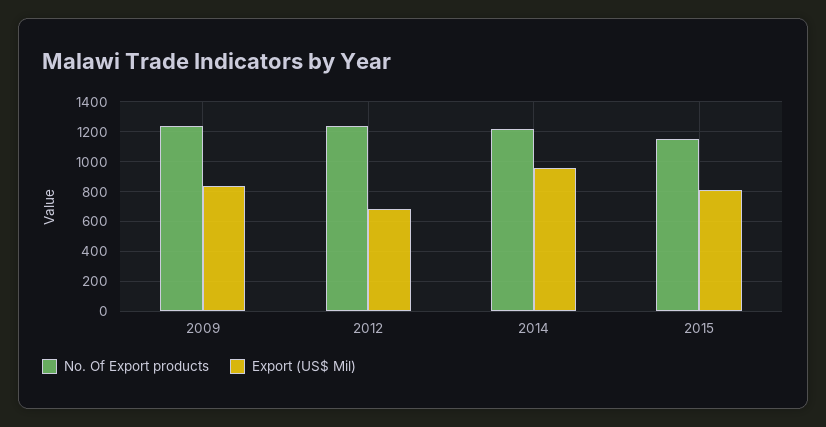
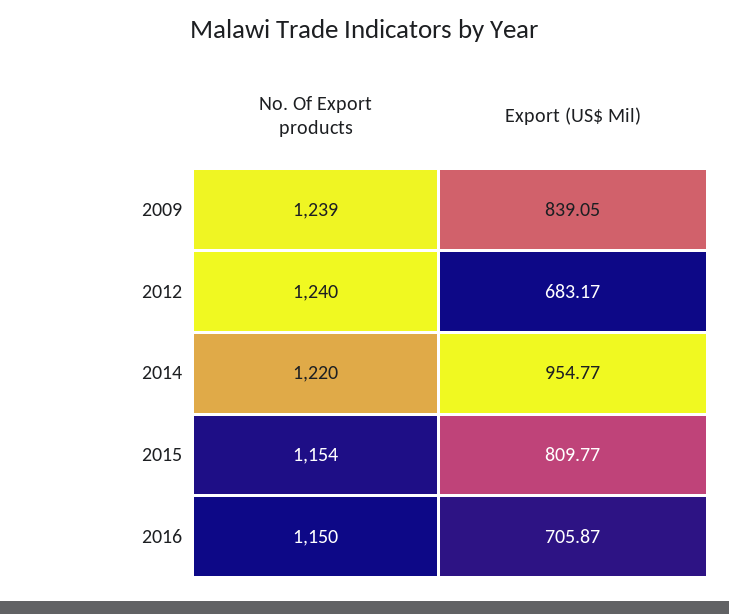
No. Of Export products, 2016: none -> 1150
Export (US$ Mil), 2016: none -> 705.87

